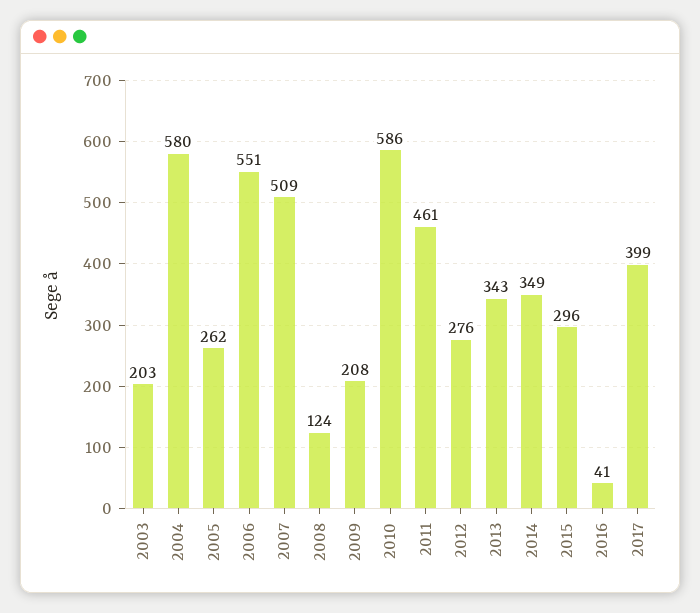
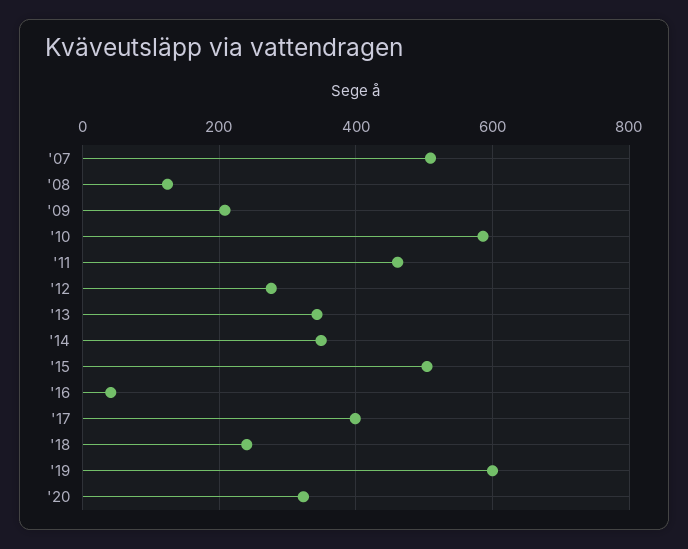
2003: 203 -> none
2004: 580 -> none
2005: 262 -> none
2006: 551 -> none
2015: 296 -> 500
'18: none -> 240
'19: none -> 600
'20: none -> 320

